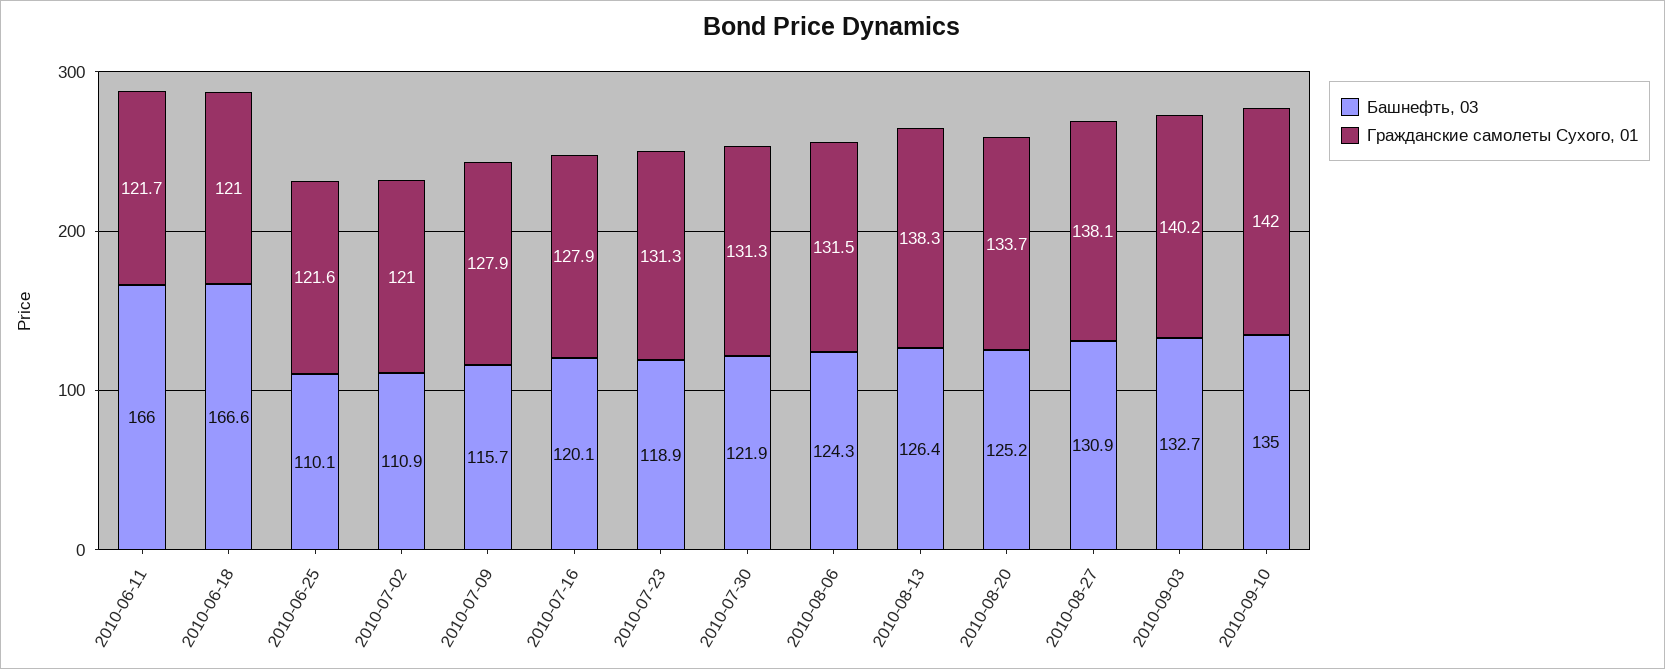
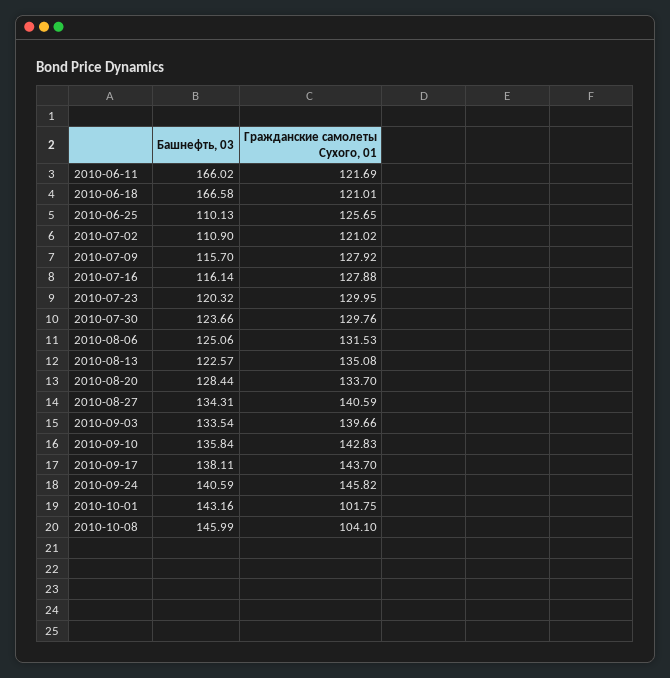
Гражданские самолеты Сухого, 01, 2010-06-25: 121.6 -> 125.65
Башнефть, 03, 2010-07-16: 120.1 -> 116.14
Башнефть, 03, 2010-07-23: 118.9 -> 120.32
Гражданские самолеты Сухого, 01, 2010-07-23: 131.3 -> 129.95
Башнефть, 03, 2010-07-30: 121.9 -> 123.66
Гражданские самолеты Сухого, 01, 2010-07-30: 131.3 -> 129.76
Башнефть, 03, 2010-08-06: 124.3 -> 125.06
Башнефть, 03, 2010-08-13: 126.4 -> 122.57
Гражданские самолеты Сухого, 01, 2010-08-13: 138.3 -> 135.08
Башнефть, 03, 2010-08-20: 125.2 -> 128.44
Башнефть, 03, 2010-08-27: 130.9 -> 134.31
Гражданские самолеты Сухого, 01, 2010-08-27: 138.1 -> 140.59
Башнефть, 03, 2010-09-03: 132.7 -> 133.54
Гражданские самолеты Сухого, 01, 2010-09-03: 140.2 -> 139.66
Башнефть, 03, 2010-09-10: 135 -> 135.84
Гражданские самолеты Сухого, 01, 2010-09-10: 142 -> 142.83
Башнефть, 03, 2010-09-17: none -> 138.11
Гражданские самолеты Сухого, 01, 2010-09-17: none -> 143.7
Башнефть, 03, 2010-09-24: none -> 140.59
Гражданские самолеты Сухого, 01, 2010-09-24: none -> 145.82
Башнефть, 03, 2010-10-01: none -> 143.16
Гражданские самолеты Сухого, 01, 2010-10-01: none -> 101.75
Башнефть, 03, 2010-10-08: none -> 145.99
Гражданские самолеты Сухого, 01, 2010-10-08: none -> 104.1

